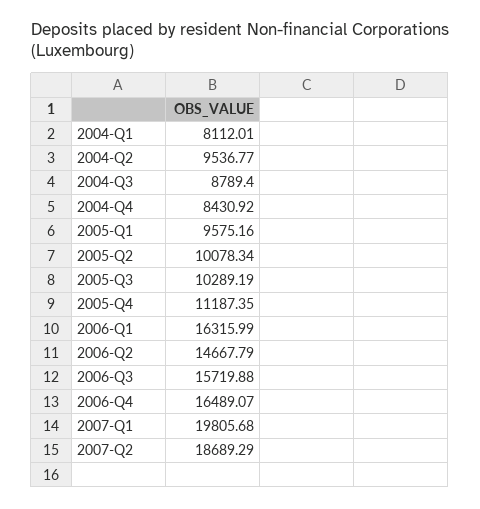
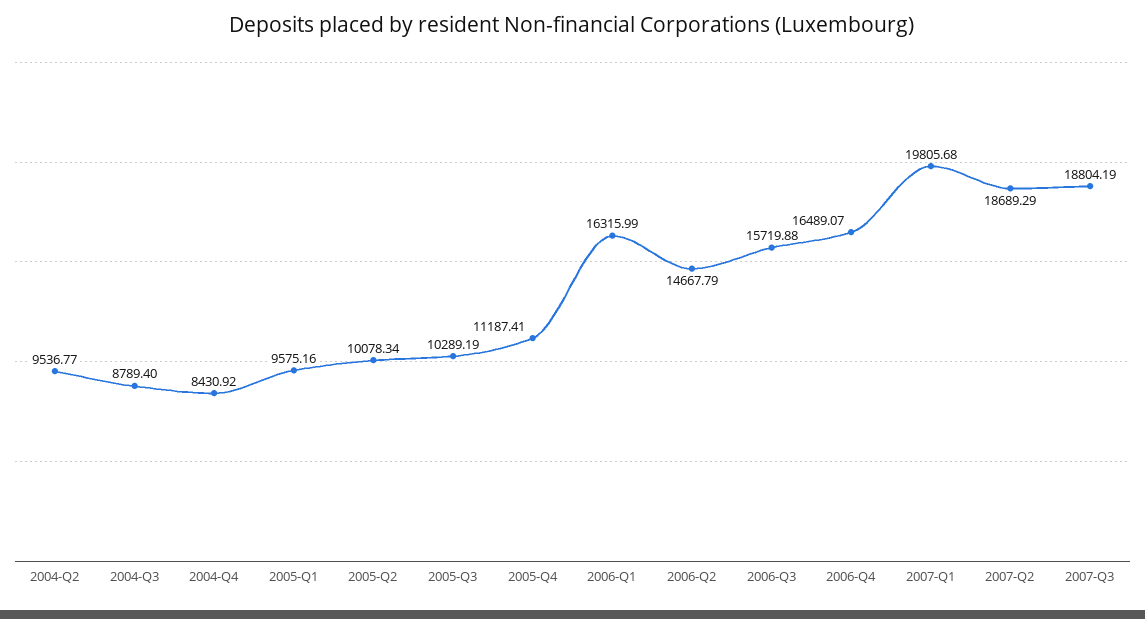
2004-Q1: 8112.01 -> none
2005-Q4: 11187.35 -> 11187.41
2007-Q3: none -> 18804.19

